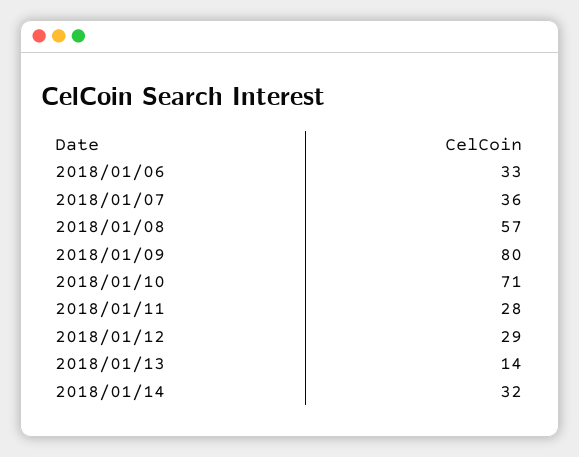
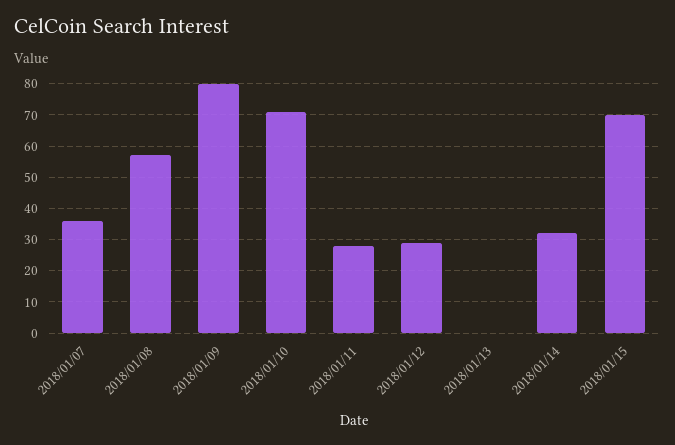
2018/01/06: 33 -> none
2018/01/13: 14 -> 0
2018/01/15: none -> 70

